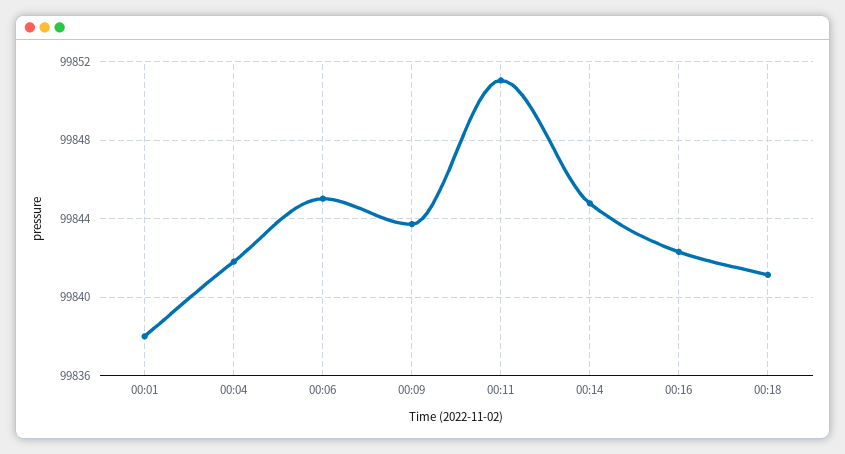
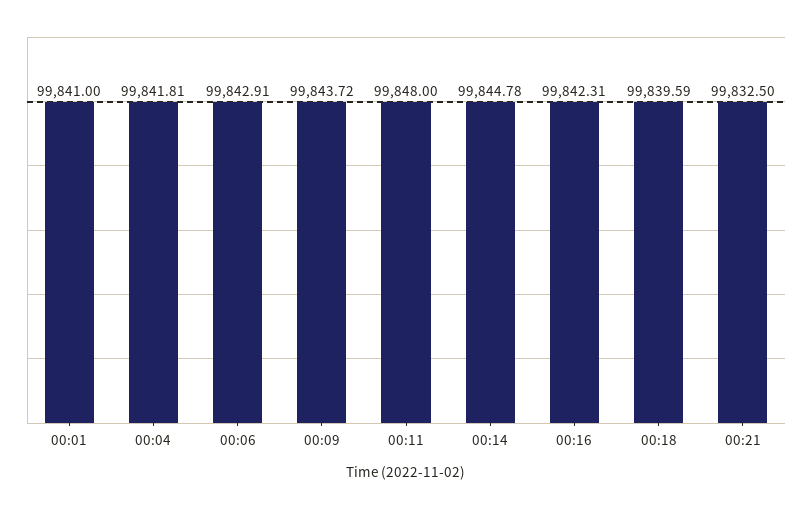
00:01: 99838 -> 99841
00:06: 99845 -> 99842.91
00:11: 99851 -> 99848
00:18: 99841 -> 99839.59
00:21: none -> 99832.5

